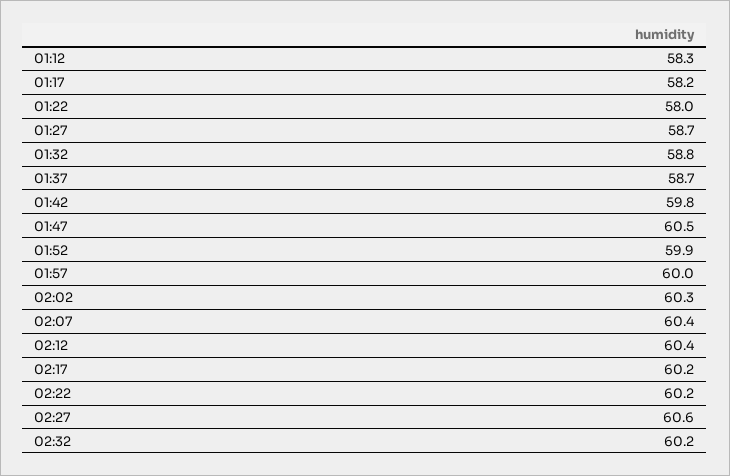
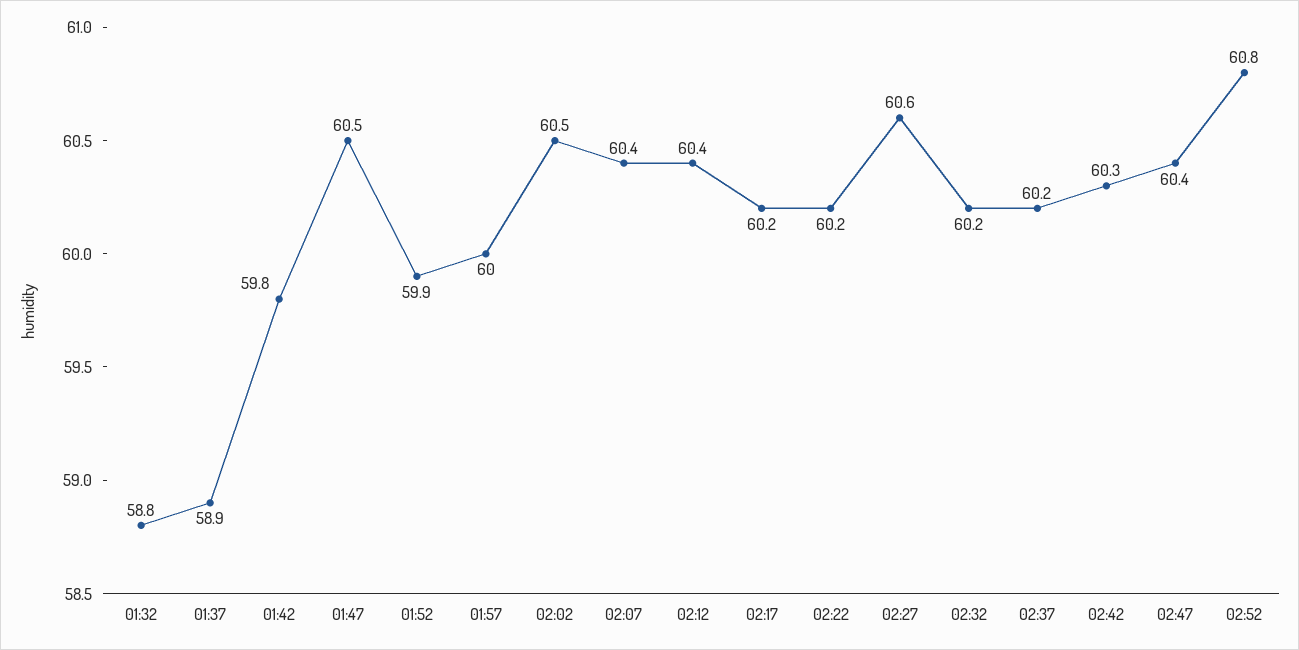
01:12: 58.3 -> none
01:17: 58.2 -> none
01:22: 58 -> none
01:27: 58.7 -> none
01:37: 58.7 -> 58.9
02:02: 60.3 -> 60.5
02:37: none -> 60.2
02:42: none -> 60.3
02:47: none -> 60.4
02:52: none -> 60.8

